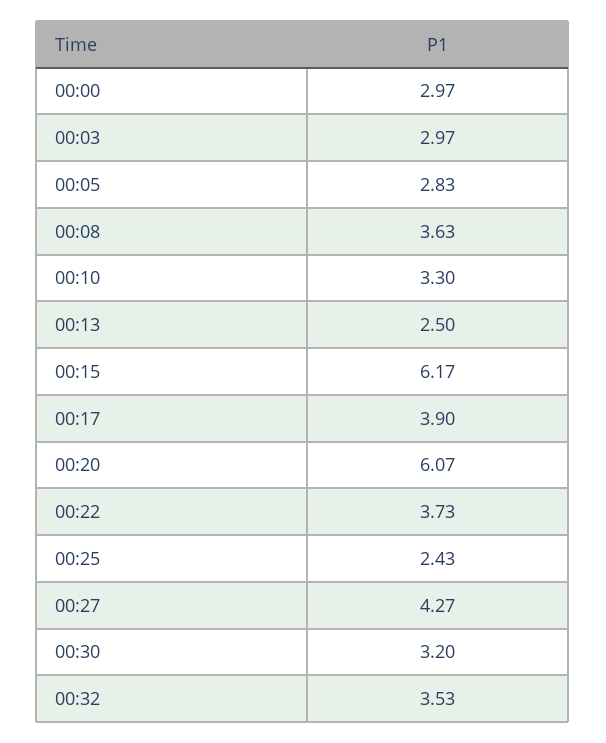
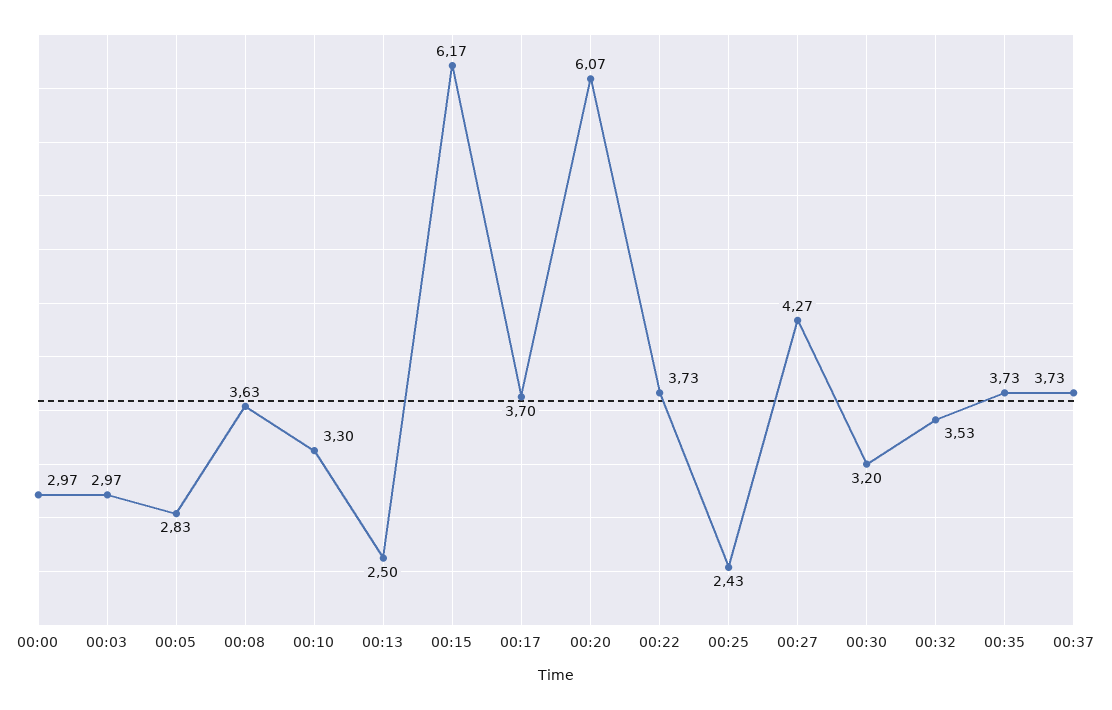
00:17: 3.9 -> 3.7
00:35: none -> 3.73
00:37: none -> 3.73

